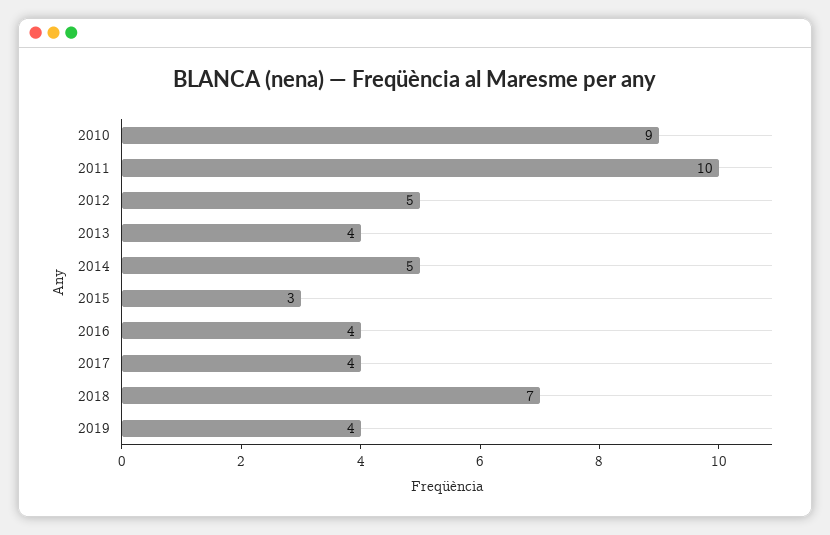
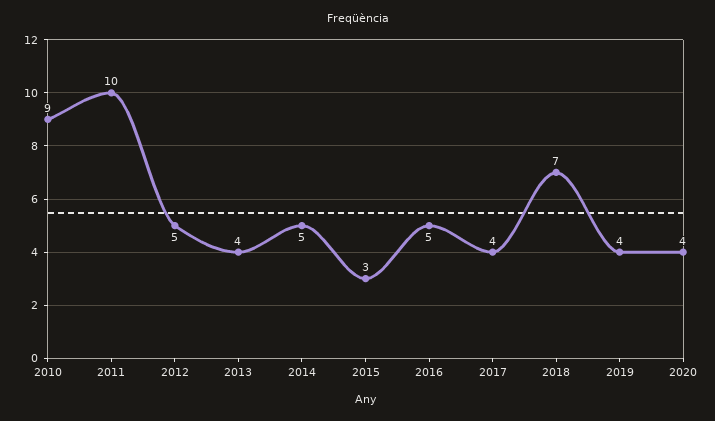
2016: 4 -> 5
2020: none -> 4

